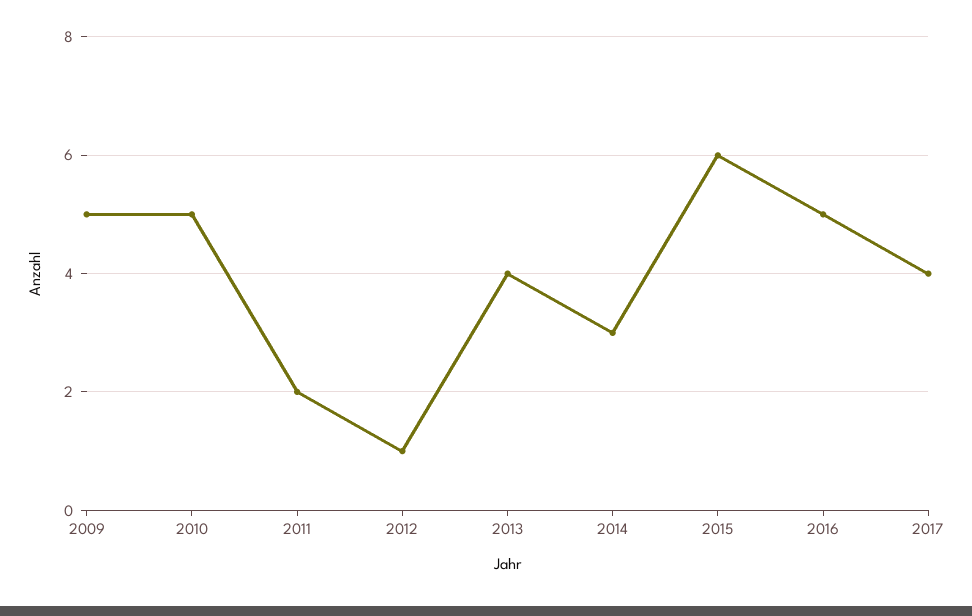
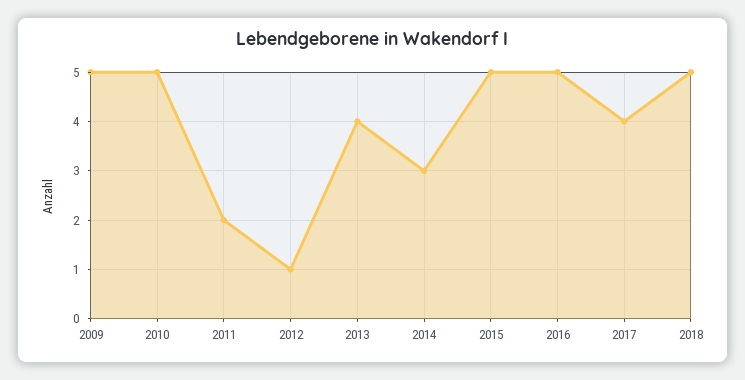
2015: 6 -> 5
2018: none -> 5

